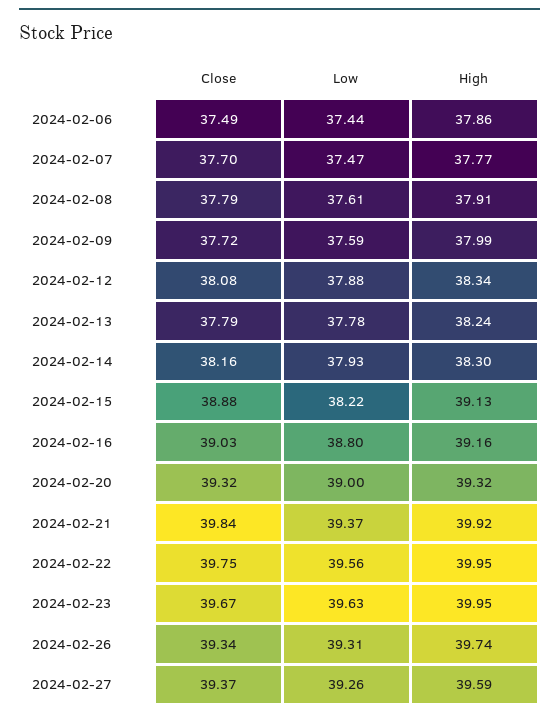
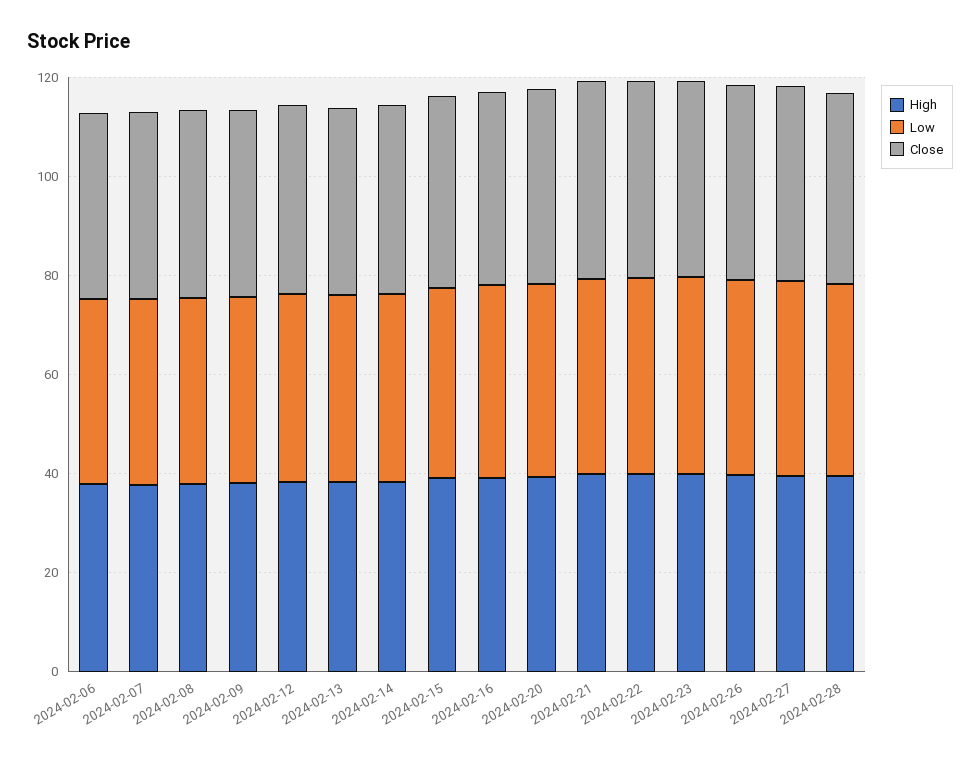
High, 2024-02-28: none -> 40
Low, 2024-02-28: none -> 40
Close, 2024-02-28: none -> 40

